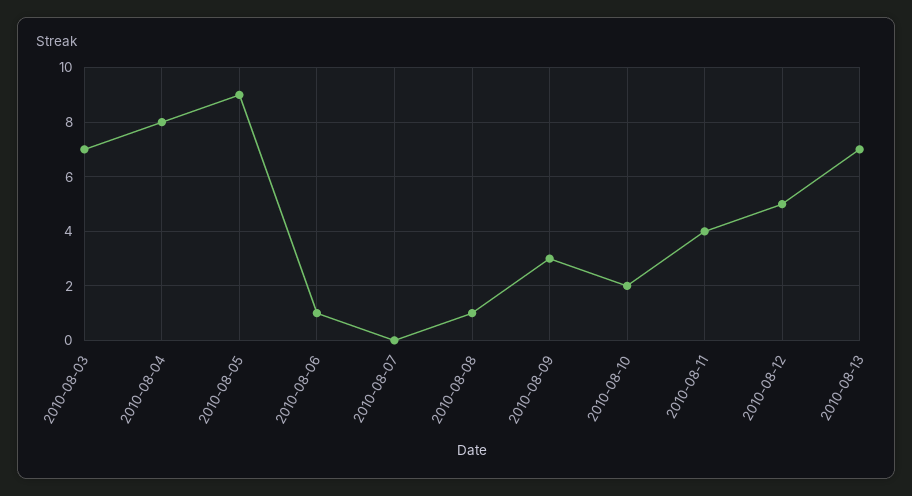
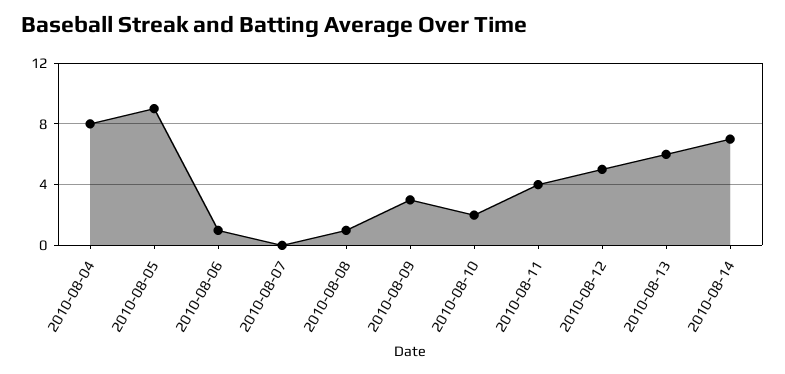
2010-08-03: 7 -> none
2010-08-13: 7 -> 6
2010-08-14: none -> 7

